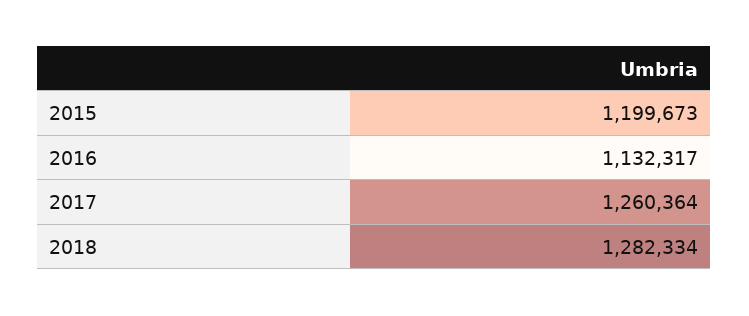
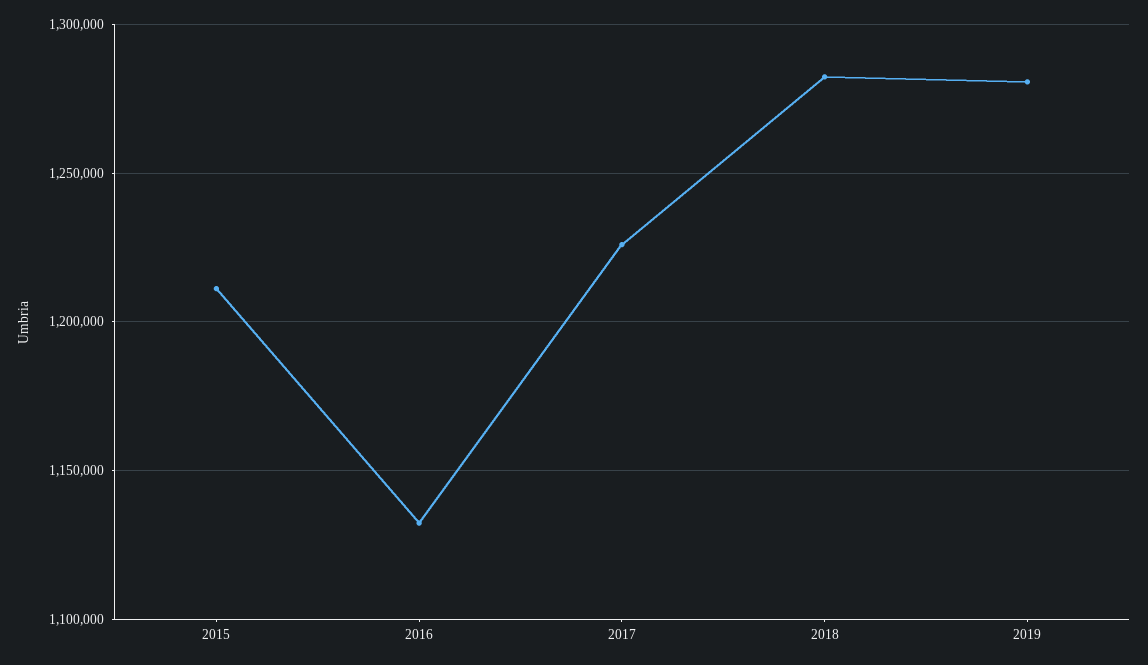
2015: 1199673 -> 1210000
2017: 1260364 -> 1225000
2019: none -> 1280000

